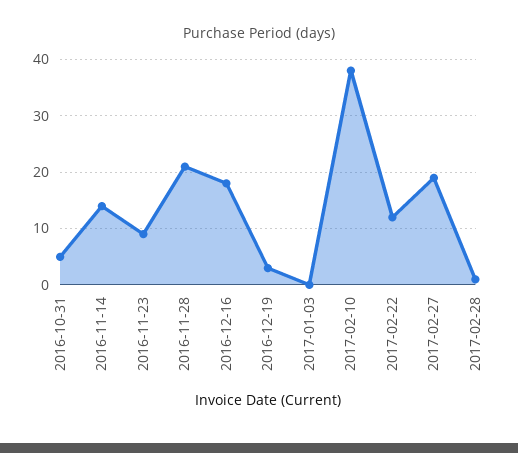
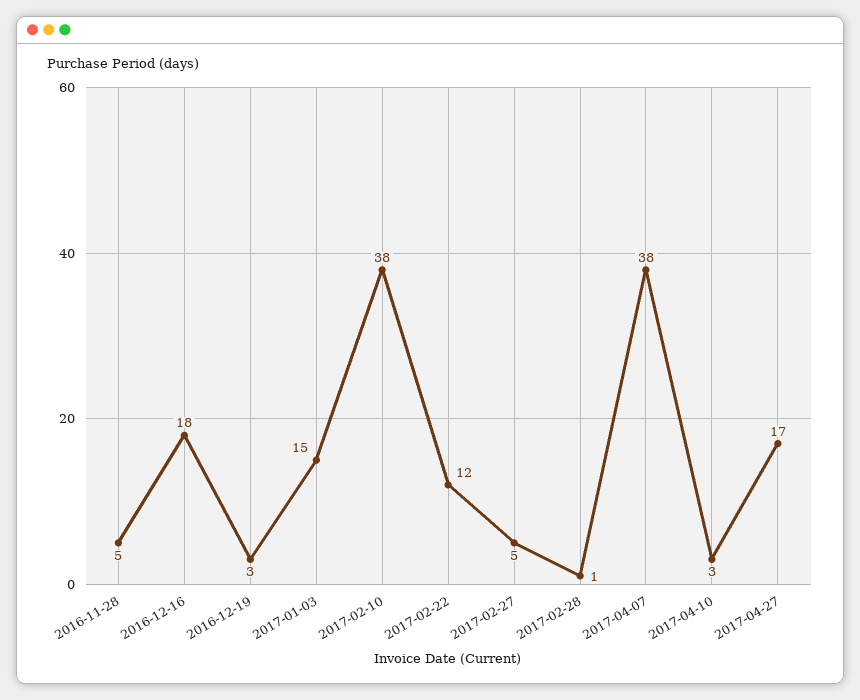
2016-10-31: 5 -> none
2016-11-14: 15 -> none
2016-11-23: 10 -> none
2016-11-28: 20 -> 5
2017-01-03: 0 -> 15
2017-02-27: 20 -> 5
2017-04-07: none -> 38
2017-04-10: none -> 3
2017-04-27: none -> 17

